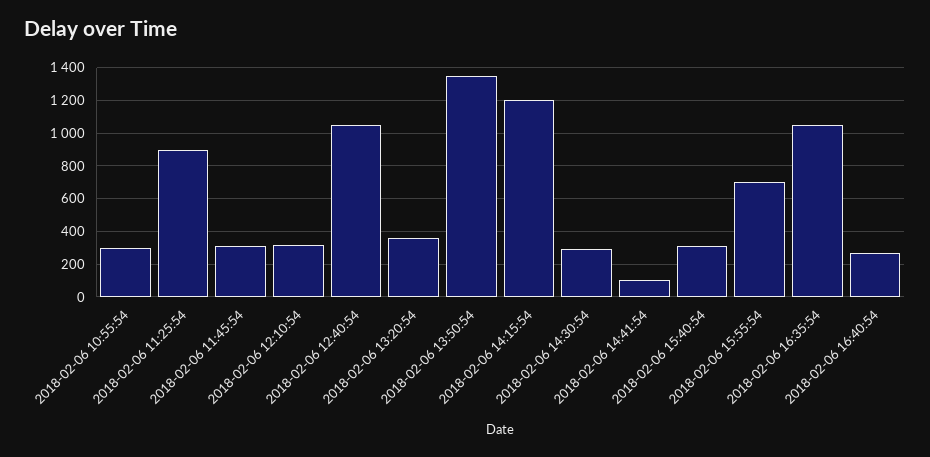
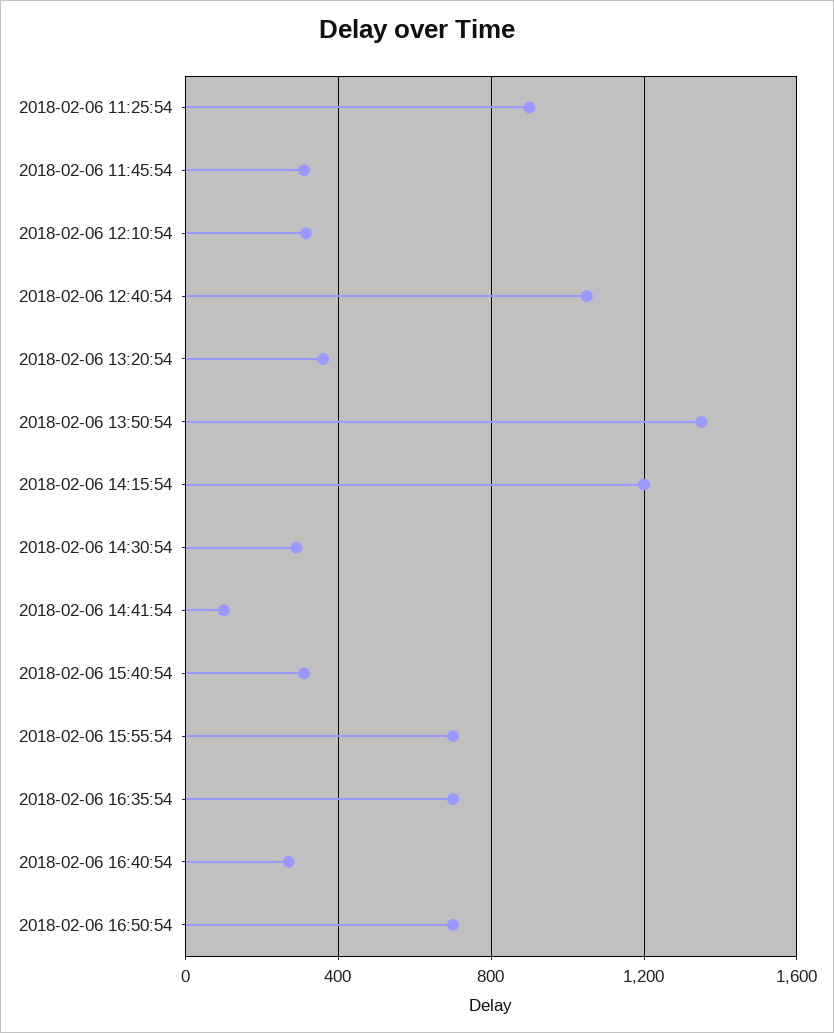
2018-02-06 10:55:54: 300 -> none
2018-02-06 16:35:54: 1050 -> 700
2018-02-06 16:50:54: none -> 700

